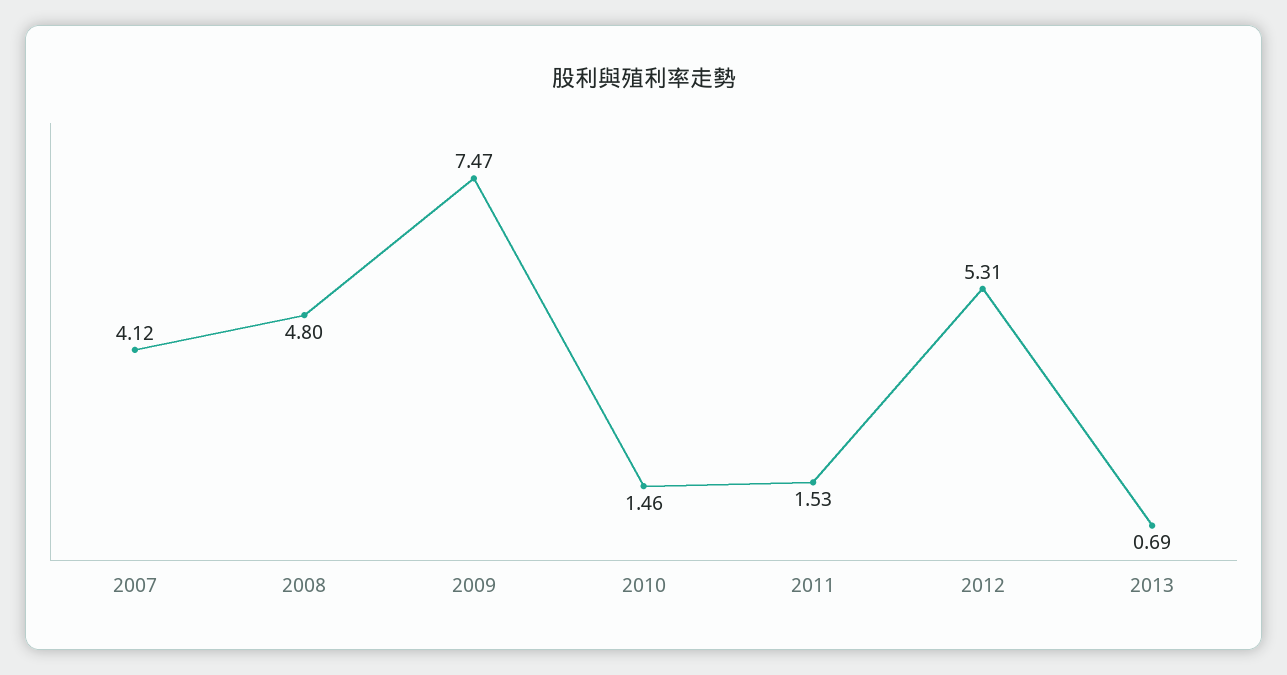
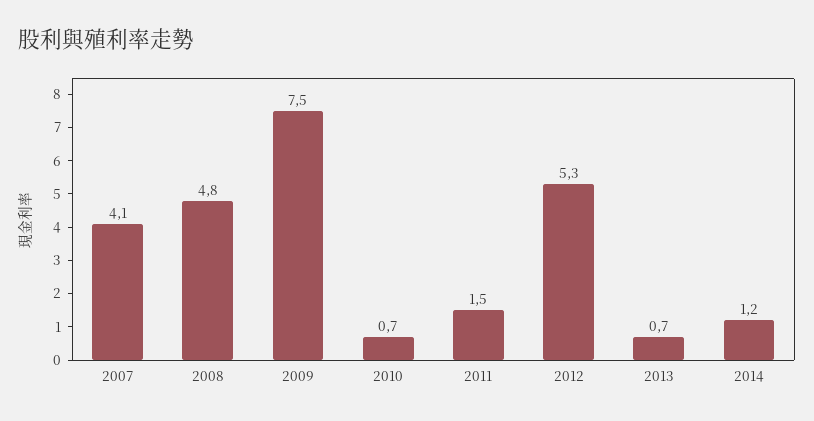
2010: 1.46 -> 0.7
2014: none -> 1.2

